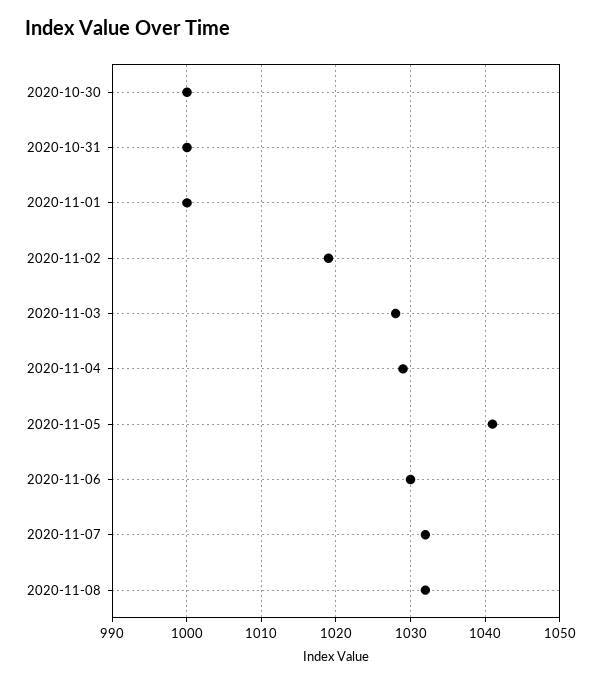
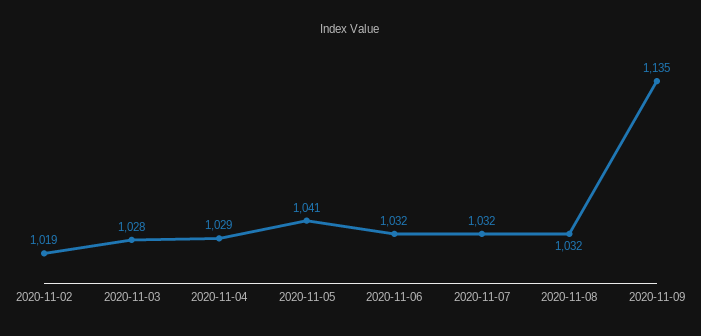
2020-10-30: 1000 -> none
2020-10-31: 1000 -> none
2020-11-01: 1000 -> none
2020-11-06: 1030 -> 1032
2020-11-09: none -> 1135

